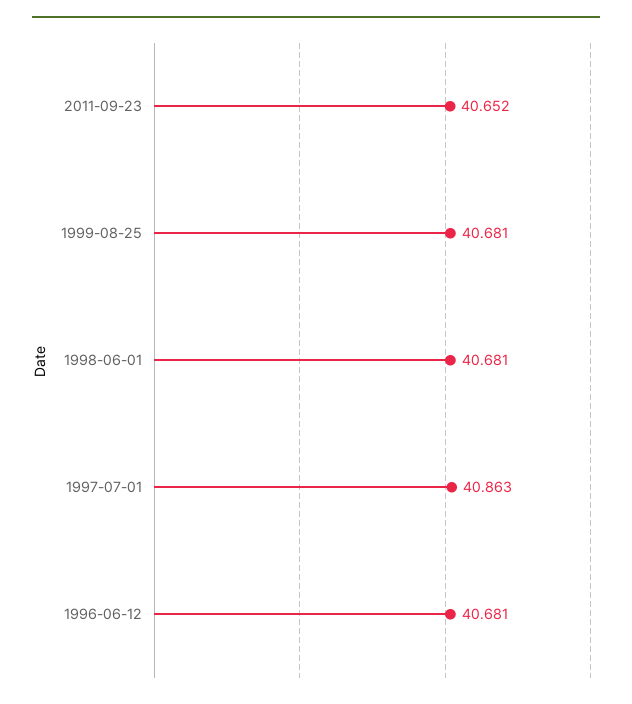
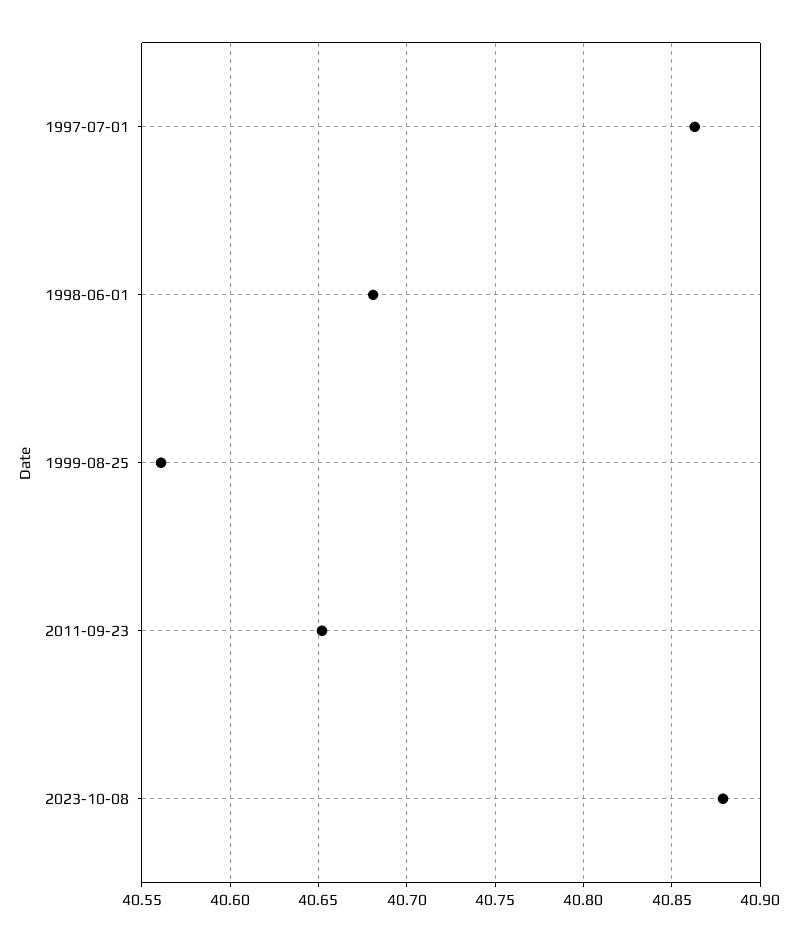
1999-08-25: 40.681 -> 40.56
1996-06-12: 40.681 -> none
2023-10-08: none -> 40.88

